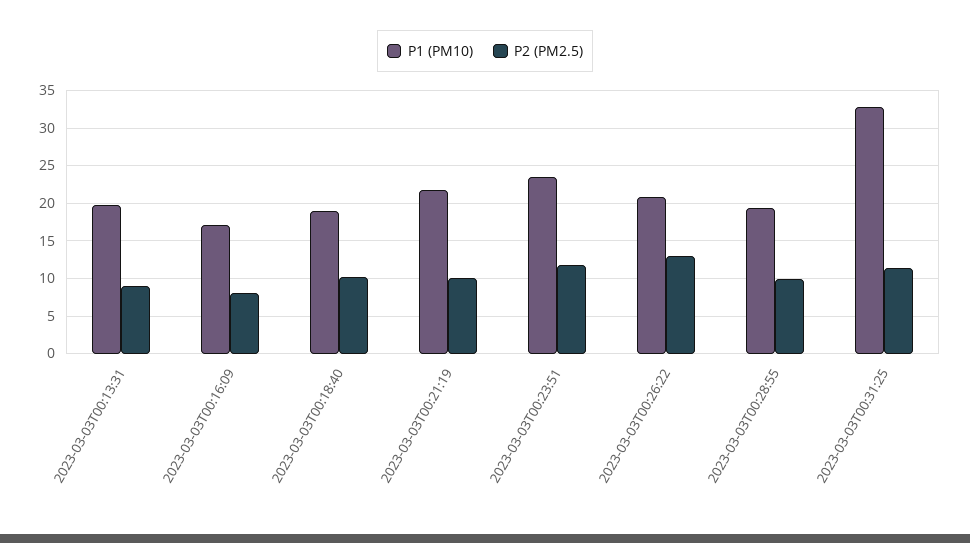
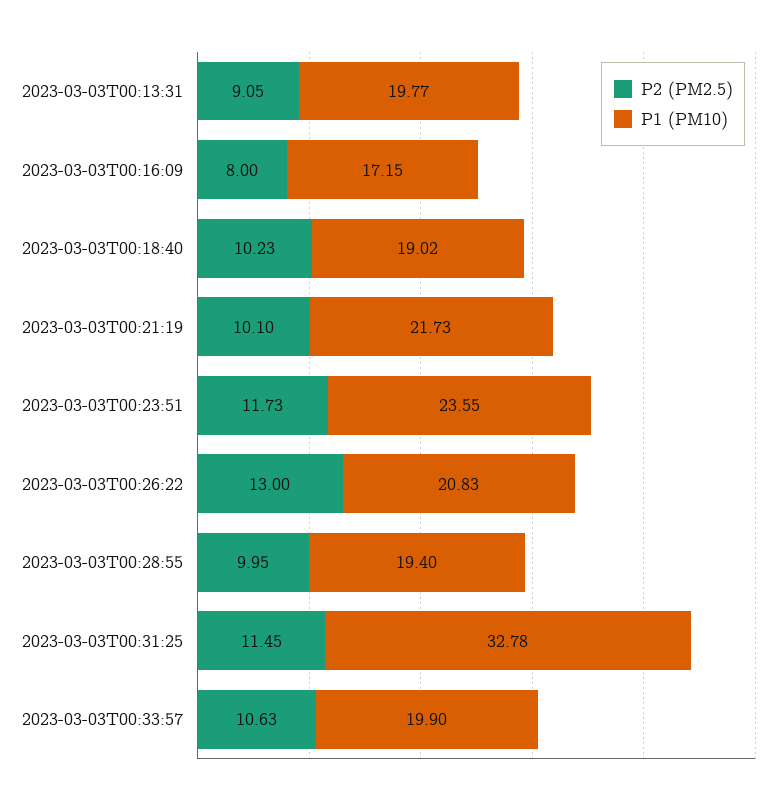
P2 (PM2.5), 2023-03-03T00:33:57: none -> 10.63
P1 (PM10), 2023-03-03T00:33:57: none -> 19.9

